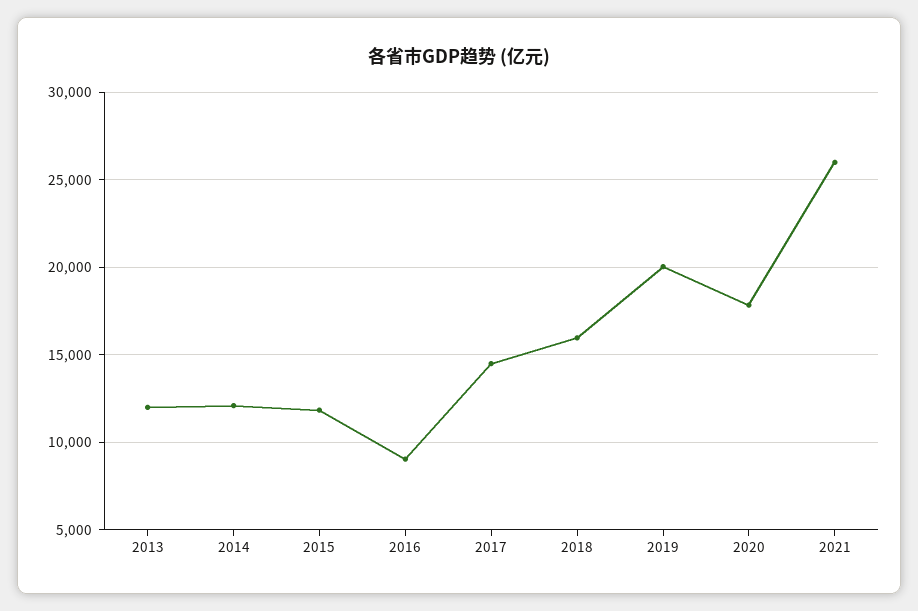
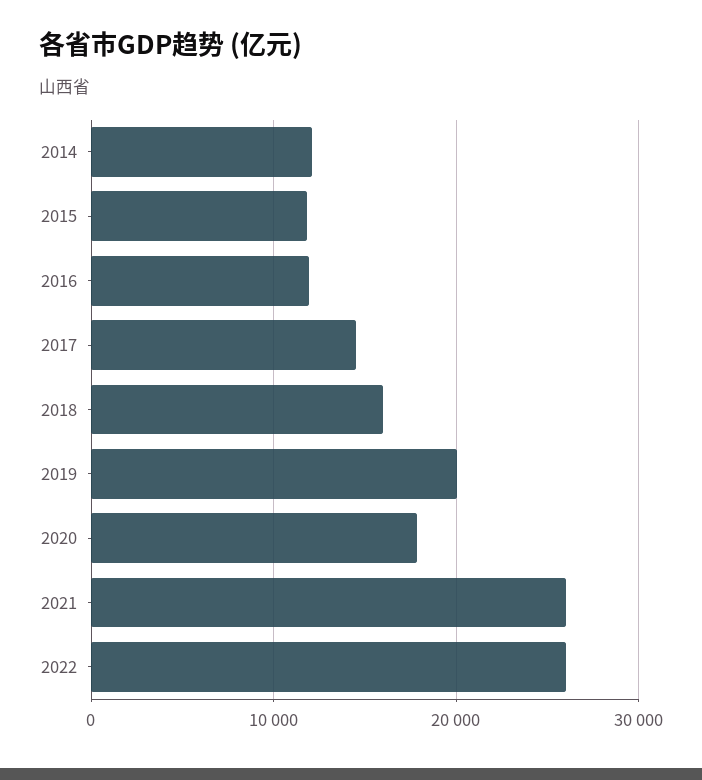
2013: 12000 -> none
2016: 9000 -> 12000
2022: none -> 26000

